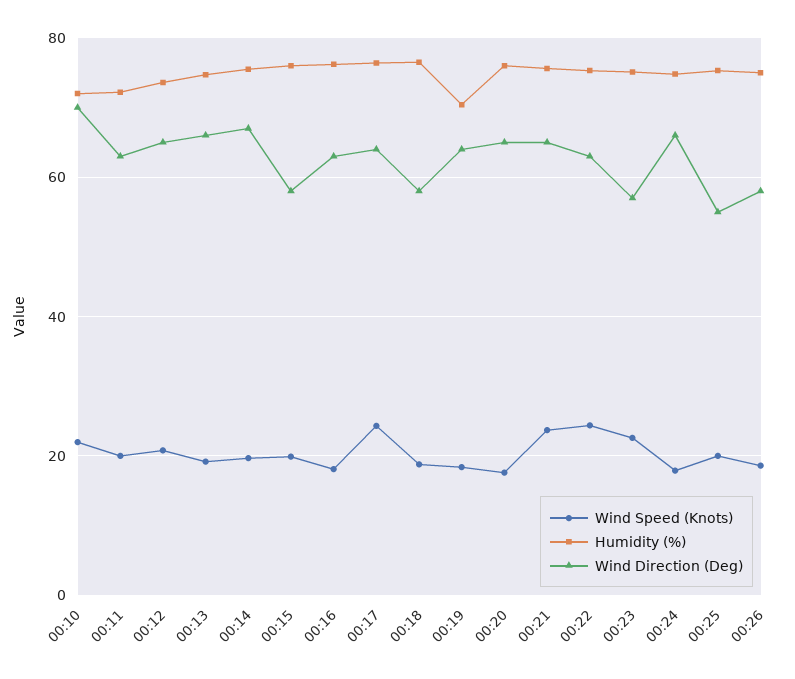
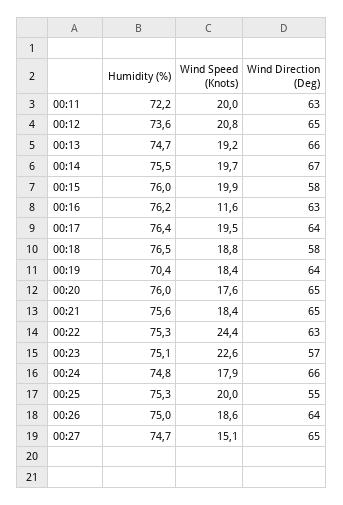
Wind Speed (Knots), 00:10: 22 -> none
Humidity (%), 00:10: 72 -> none
Wind Direction (Deg), 00:10: 70 -> none
Wind Speed (Knots), 00:16: 18 -> 11.6
Wind Speed (Knots), 00:17: 24 -> 19.5
Wind Speed (Knots), 00:21: 24 -> 18.4
Wind Direction (Deg), 00:26: 58 -> 64
Humidity (%), 00:27: none -> 74.7
Wind Speed (Knots), 00:27: none -> 15.1
Wind Direction (Deg), 00:27: none -> 65

